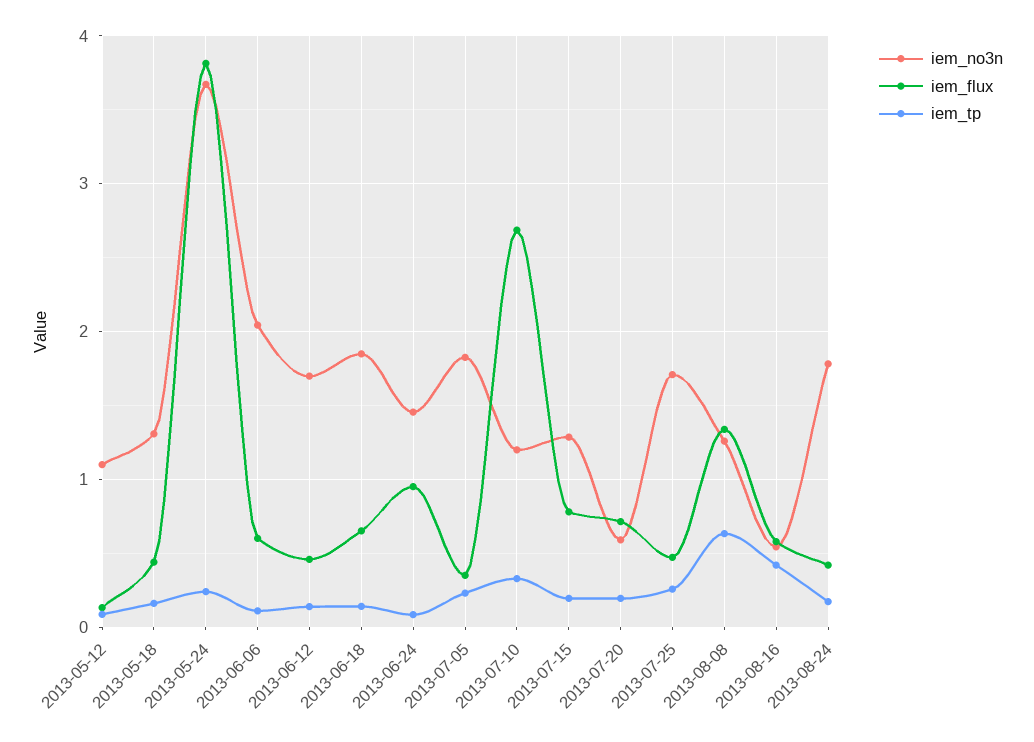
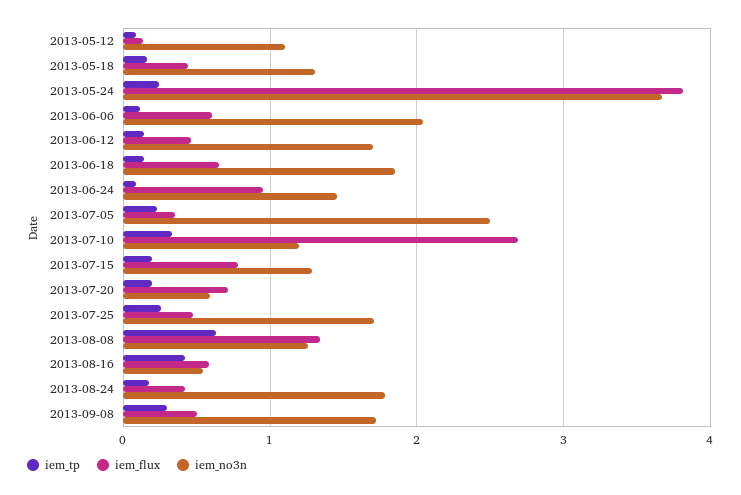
iem_no3n, 2013-07-05: 1.8 -> 2.5
iem_tp, 2013-09-08: none -> 0.3
iem_flux, 2013-09-08: none -> 0.5
iem_no3n, 2013-09-08: none -> 1.7

